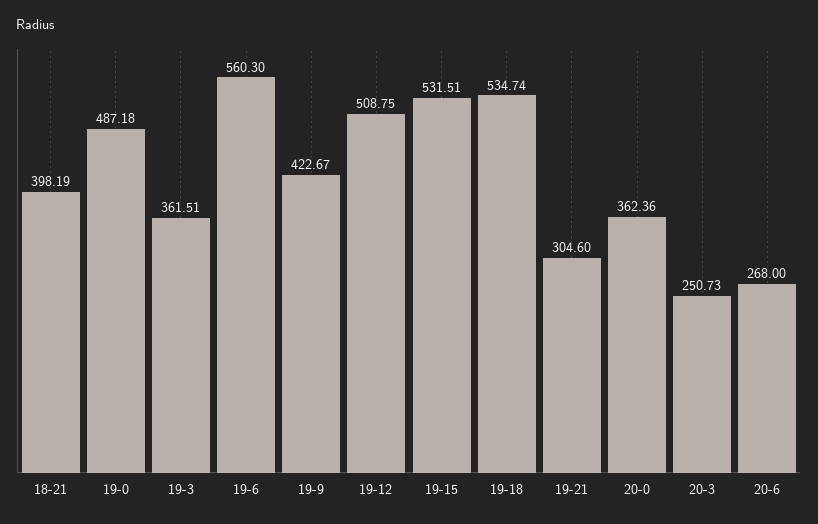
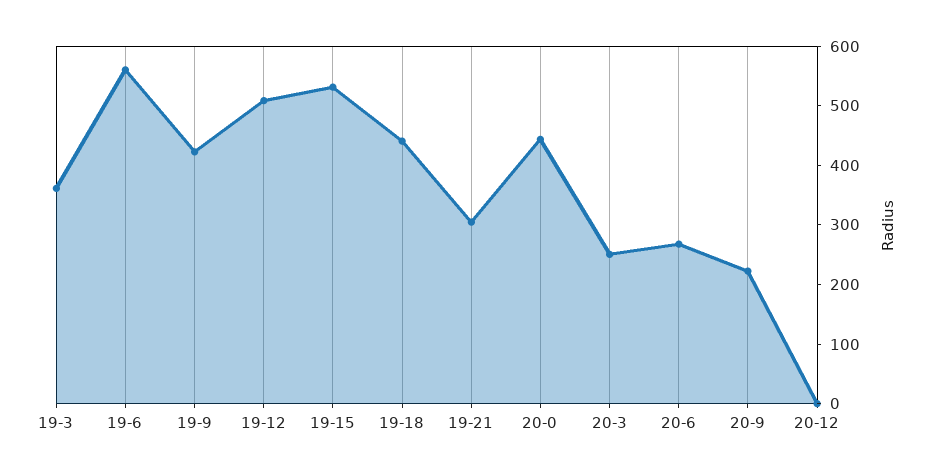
18-21: 398.19 -> none
19-0: 487.18 -> none
19-18: 534.74 -> 440
20-0: 362.36 -> 440
20-9: none -> 220
20-12: none -> 0

